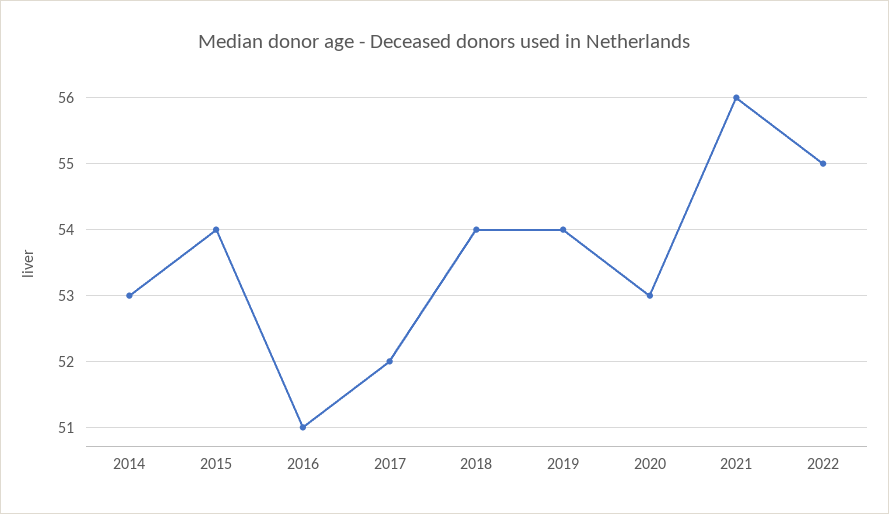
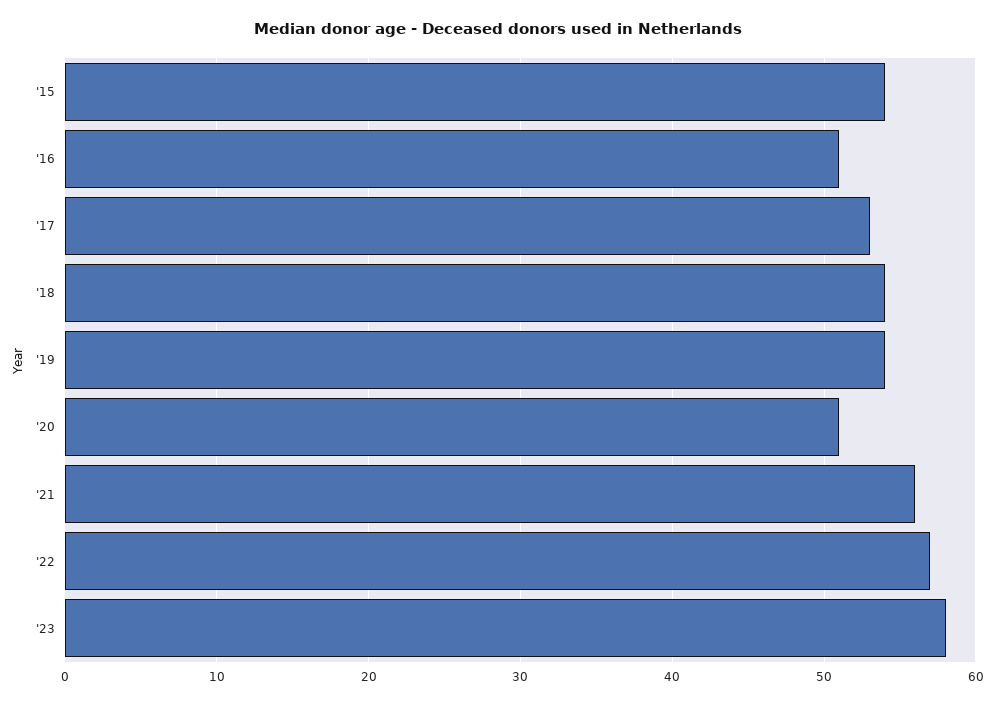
2014: 53 -> none
2017: 52 -> 53
2020: 53 -> 51
2022: 55 -> 57
'23: none -> 58

